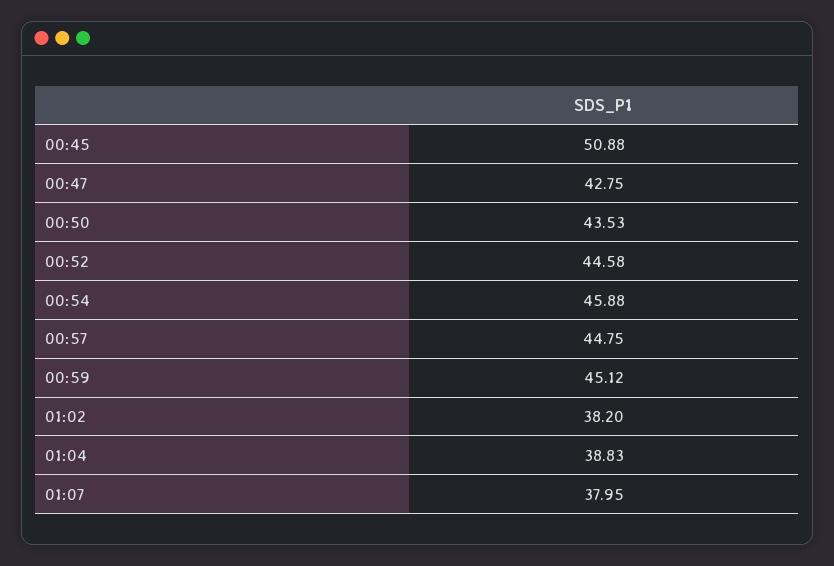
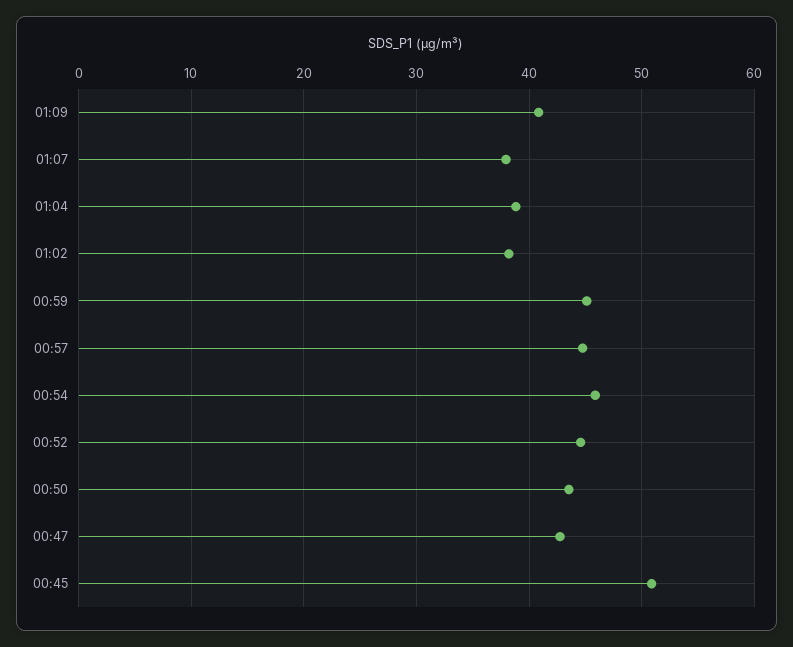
01:09: none -> 41

